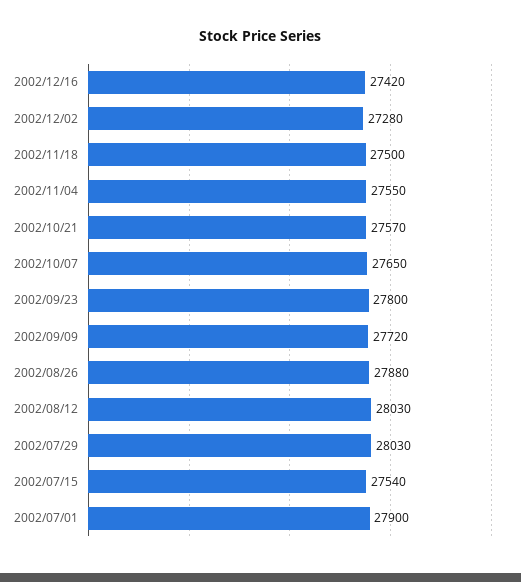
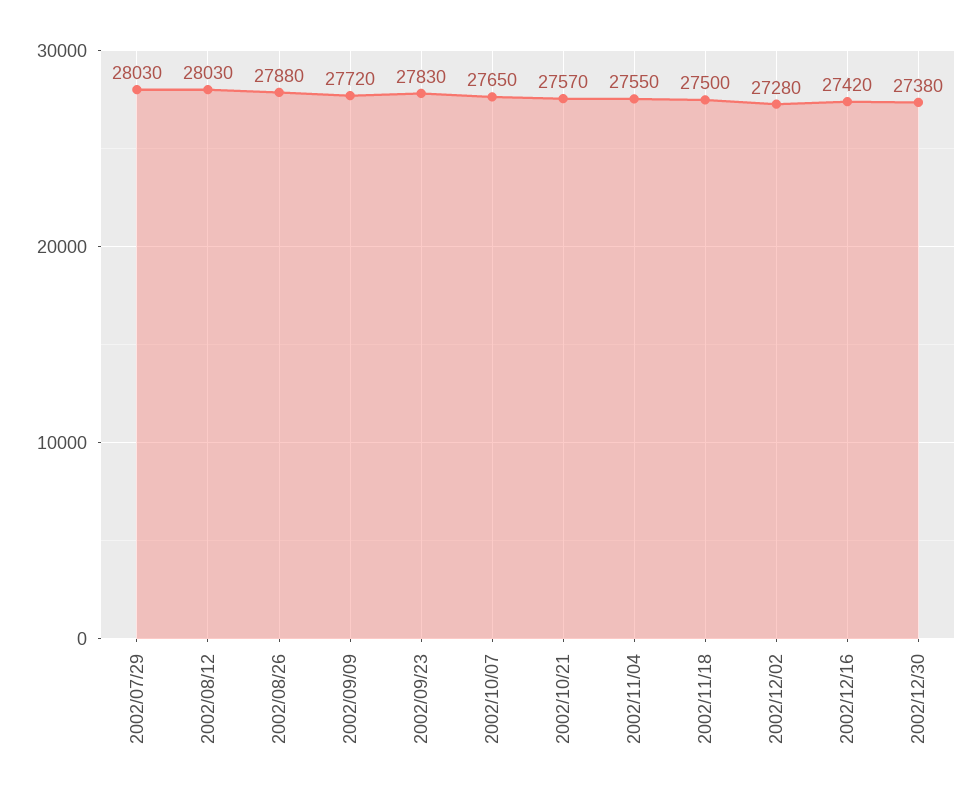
2002/09/23: 27800 -> 27830
2002/07/15: 27540 -> none
2002/07/01: 27900 -> none
2002/12/30: none -> 27380

